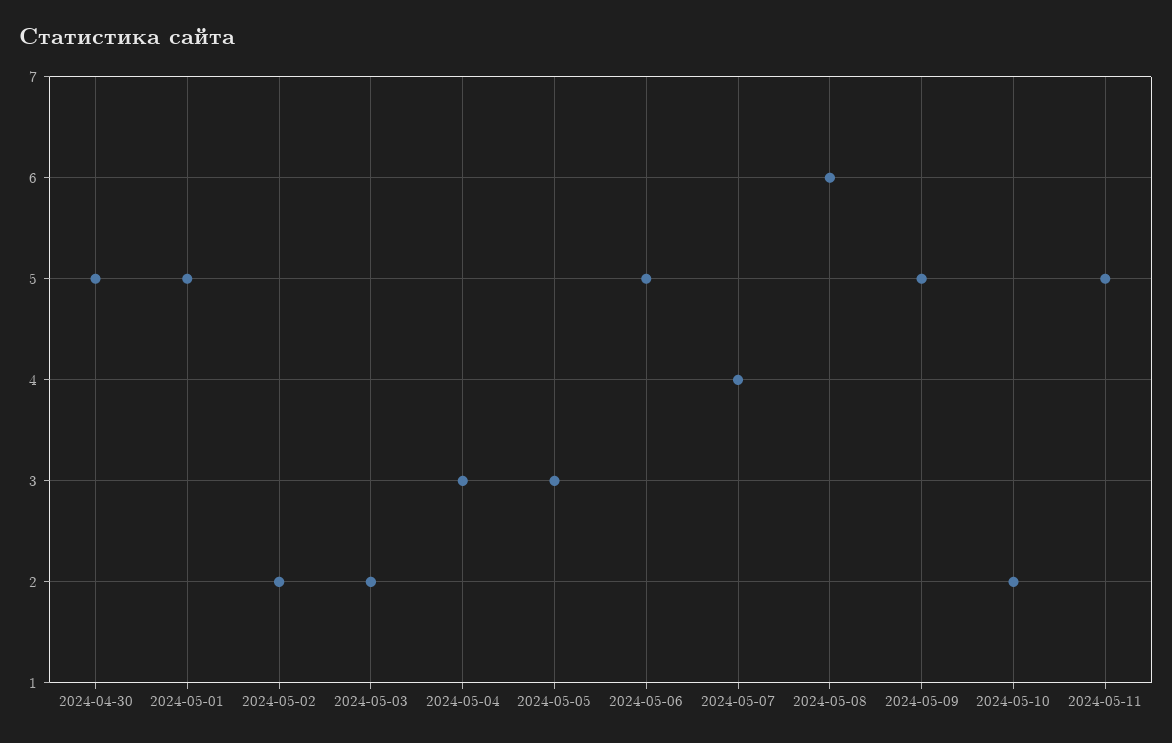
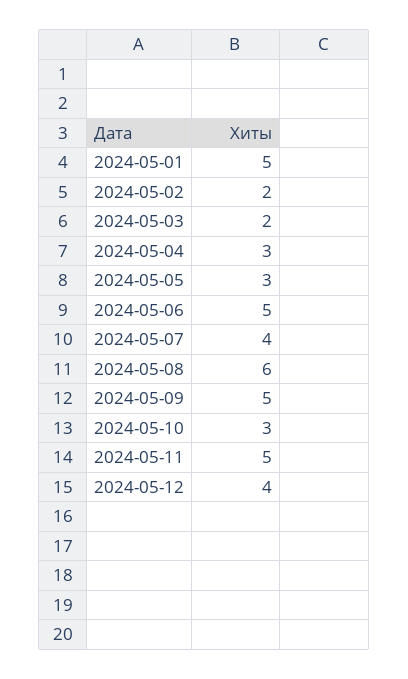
2024-04-30: 5 -> none
2024-05-10: 2 -> 3
2024-05-12: none -> 4

